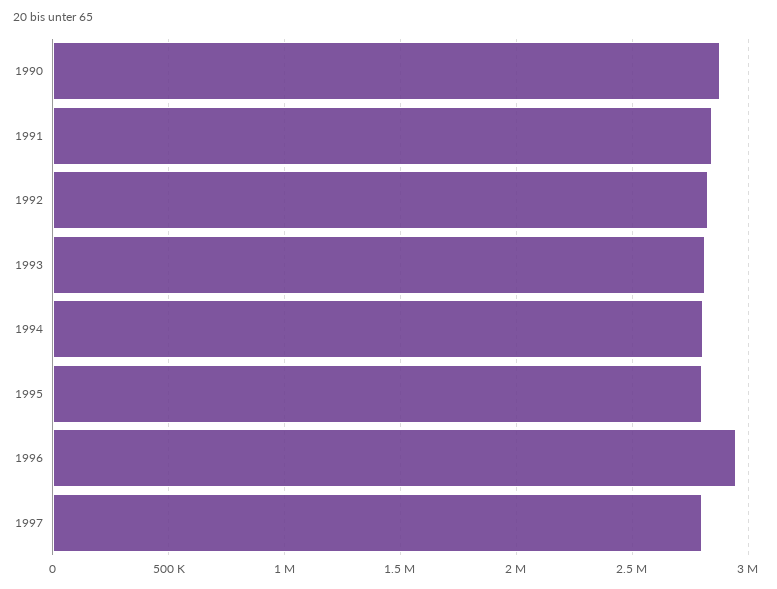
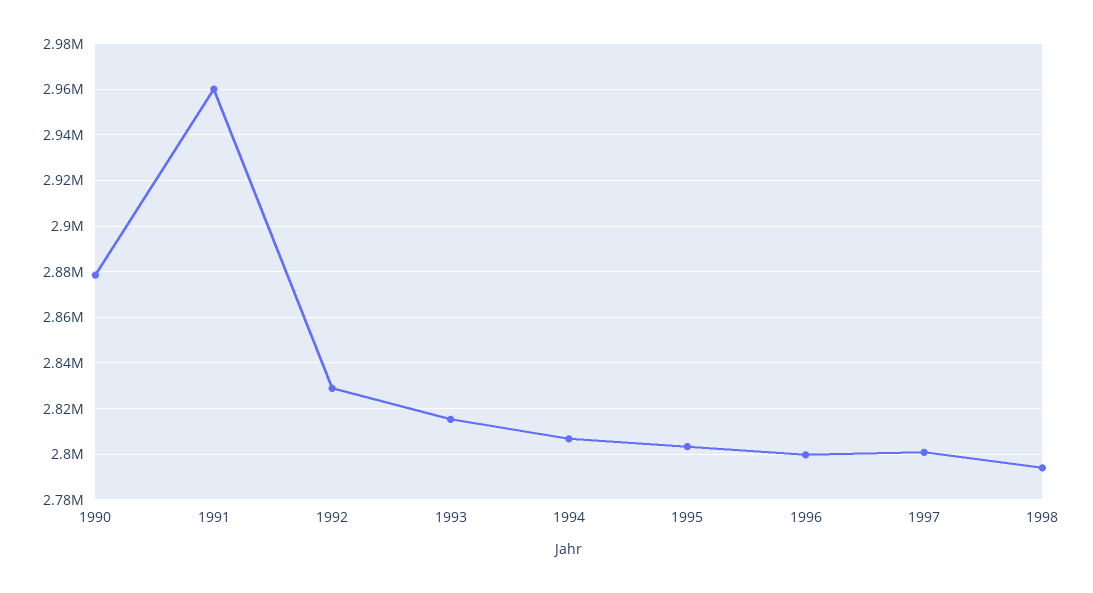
1991: 2850000 -> 2960000
1996: 2950000 -> 2800000
1998: none -> 2795000

